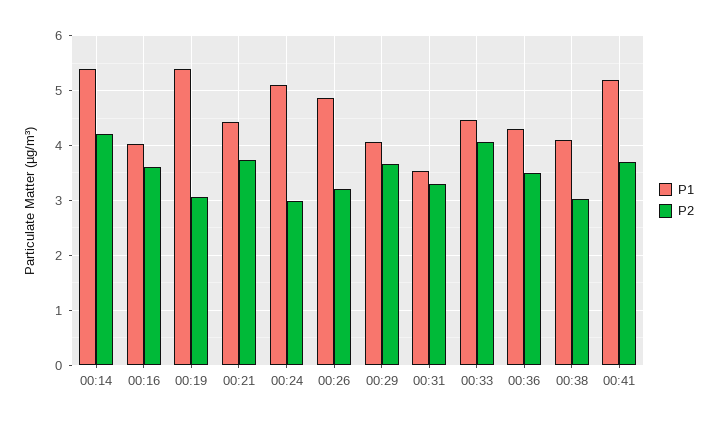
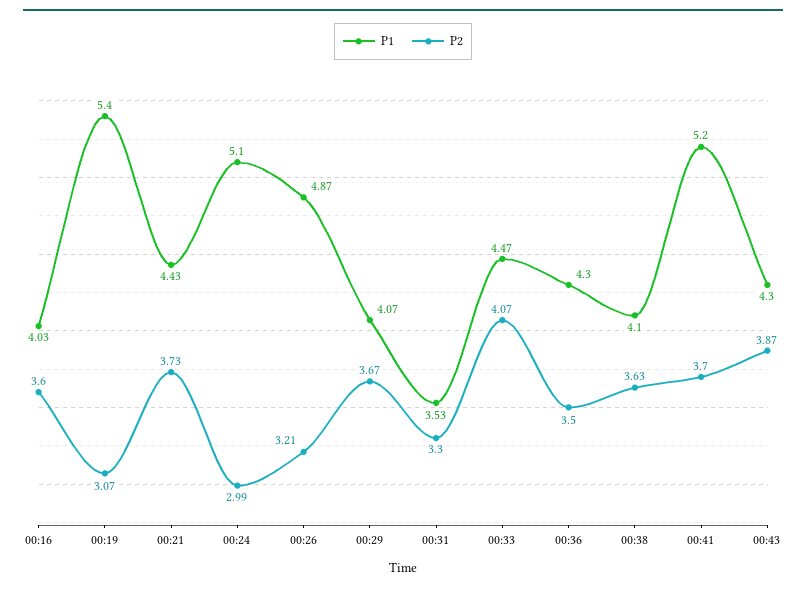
P1, 00:14: 5.4 -> none
P2, 00:14: 4.2 -> none
P2, 00:38: 3 -> 3.63
P1, 00:43: none -> 4.3
P2, 00:43: none -> 3.87

